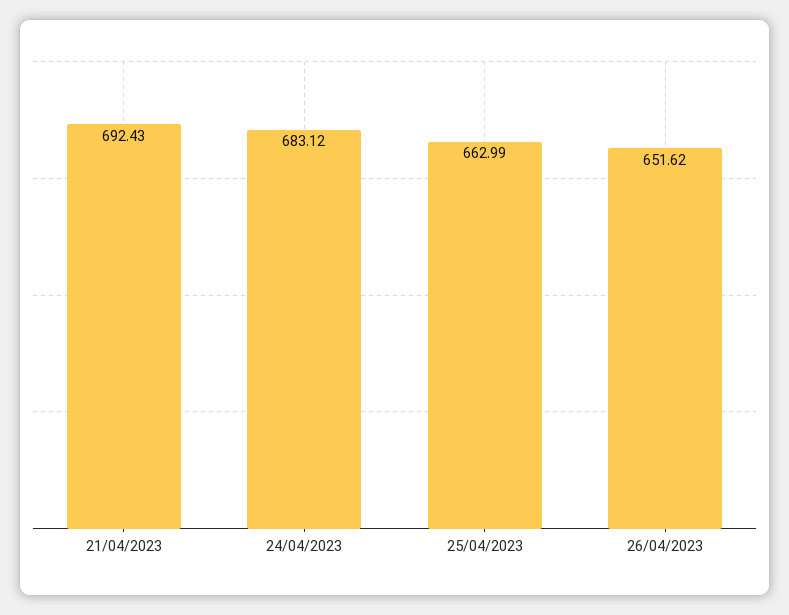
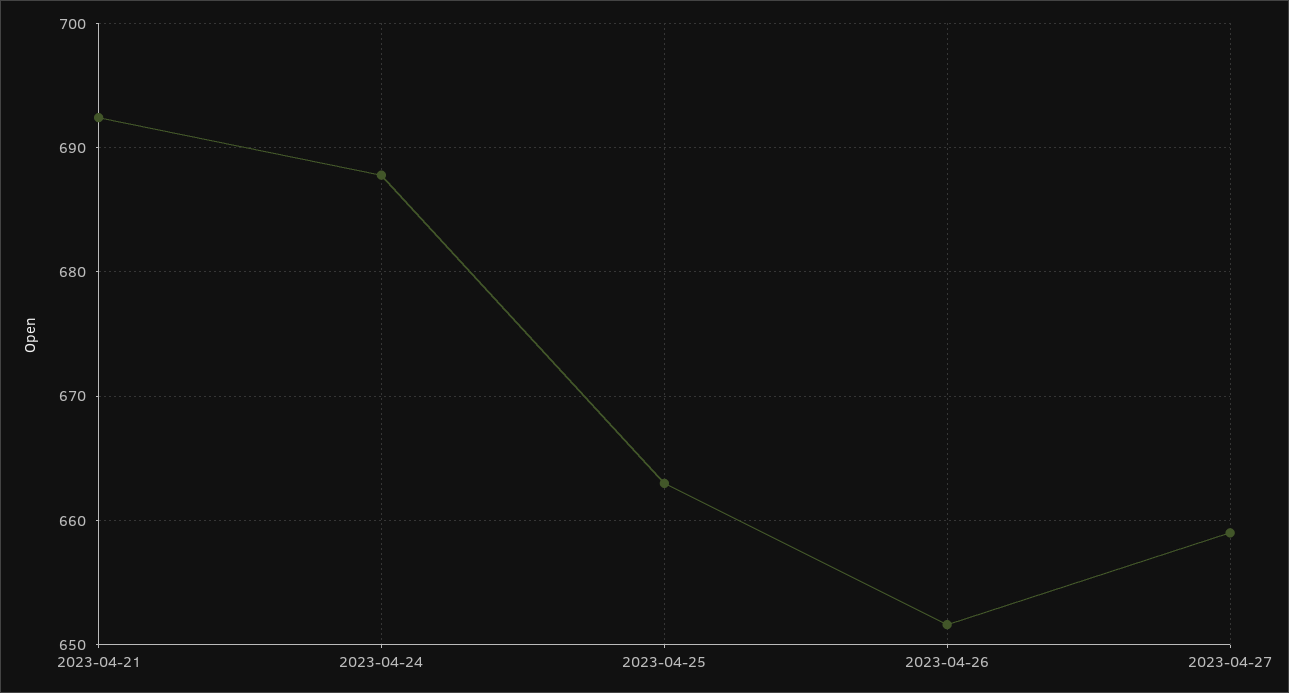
24/04/2023: 683.12 -> 688
2023-04-27: none -> 659

